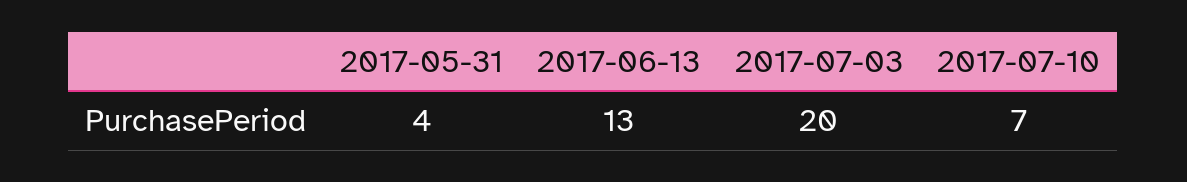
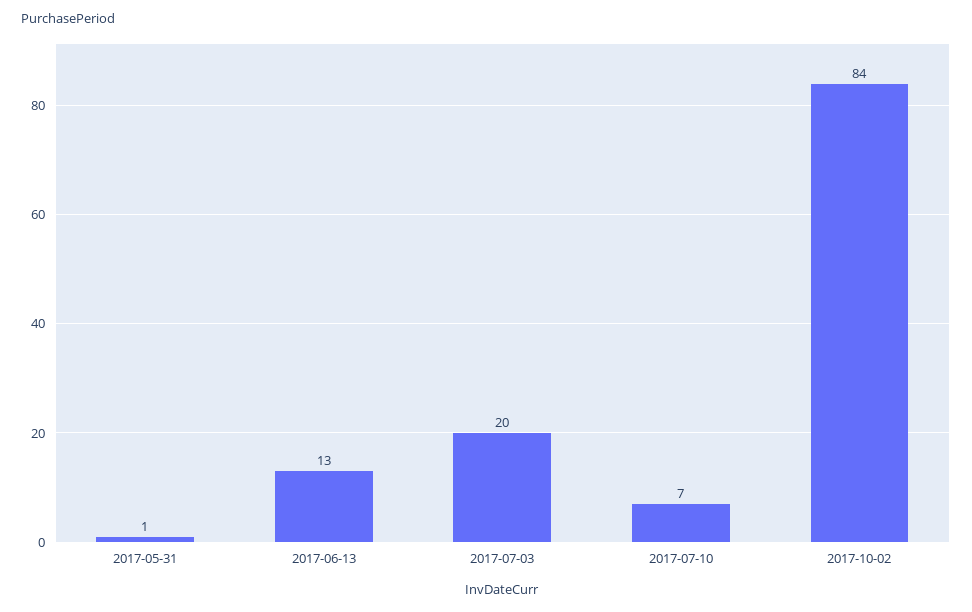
2017-05-31: 4 -> 1
2017-10-02: none -> 84

